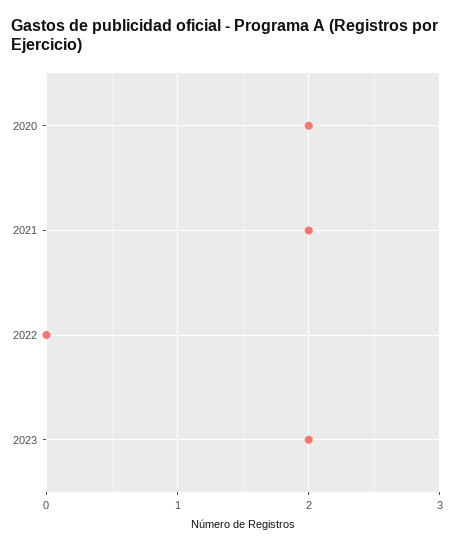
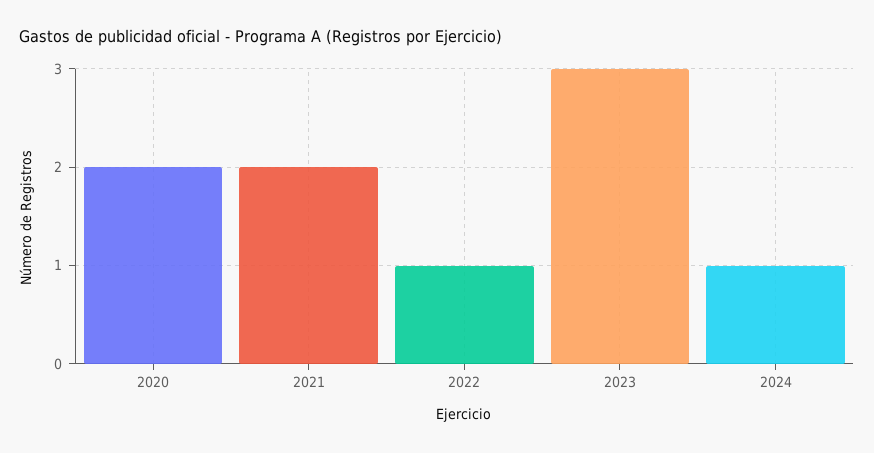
2022: 0 -> 1
2023: 2 -> 3
2024: none -> 1

